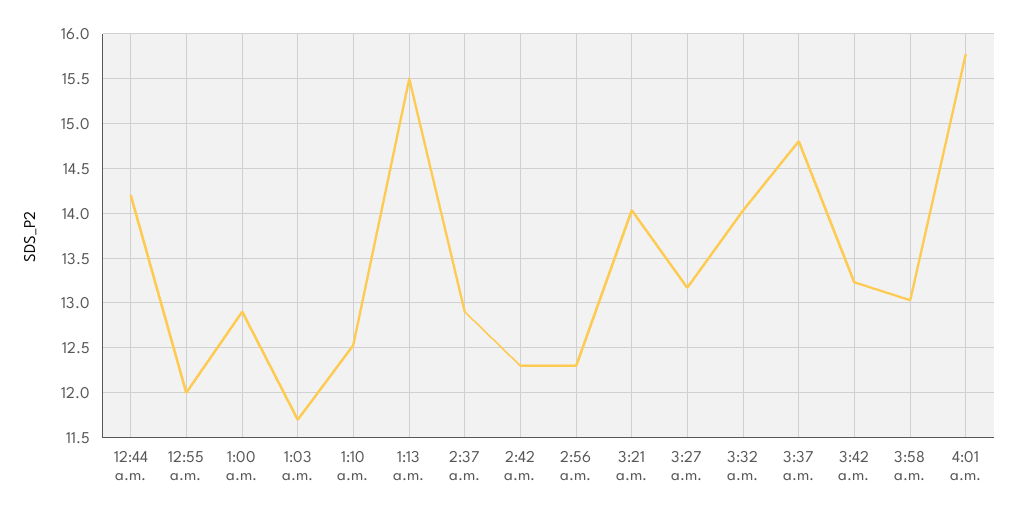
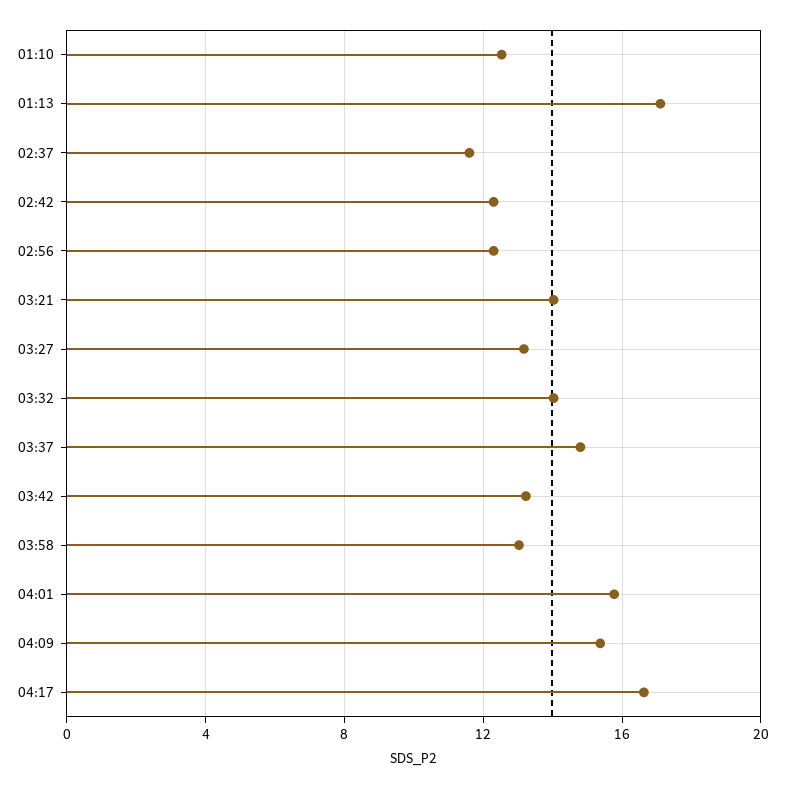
12:44 a.m.: 14.2 -> none
12:55 a.m.: 12 -> none
1:00 a.m.: 12.9 -> none
1:03 a.m.: 11.7 -> none
1:13 a.m.: 15.5 -> 17
2:37 a.m.: 12.9 -> 11.5
04:09: none -> 15.5
04:17: none -> 16.5

